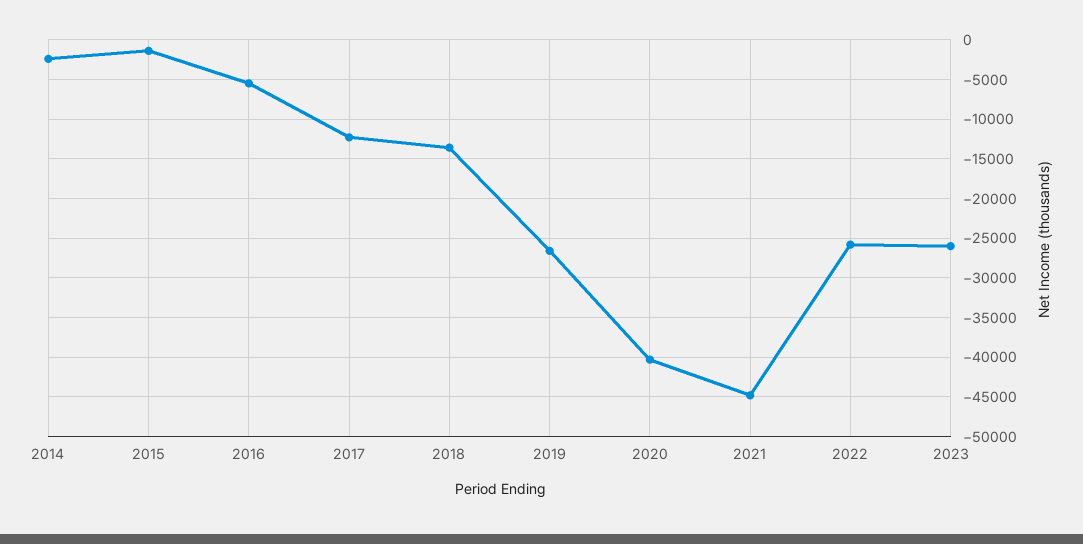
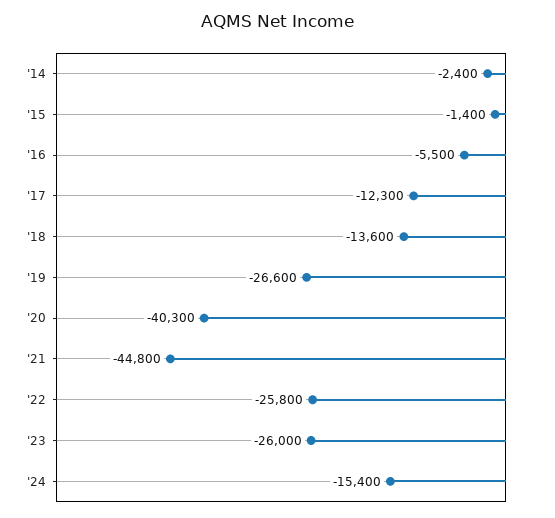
'24: none -> -15400

